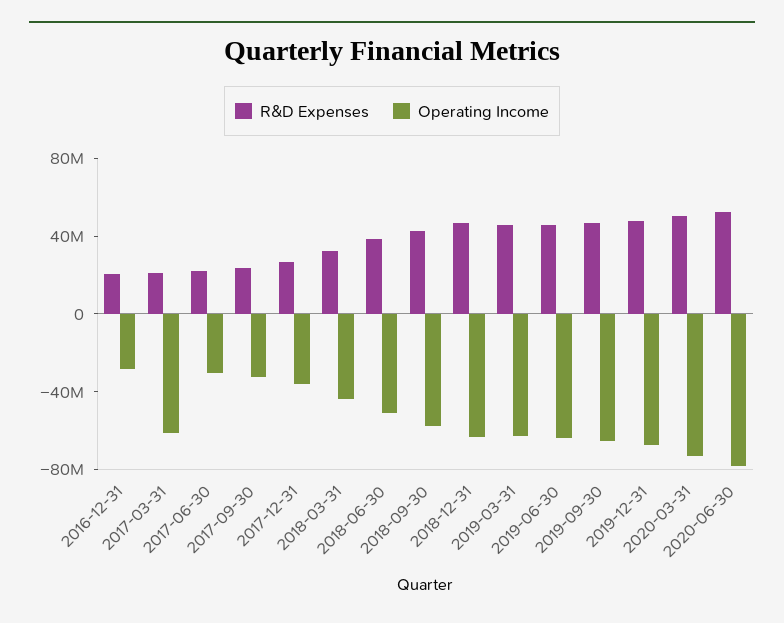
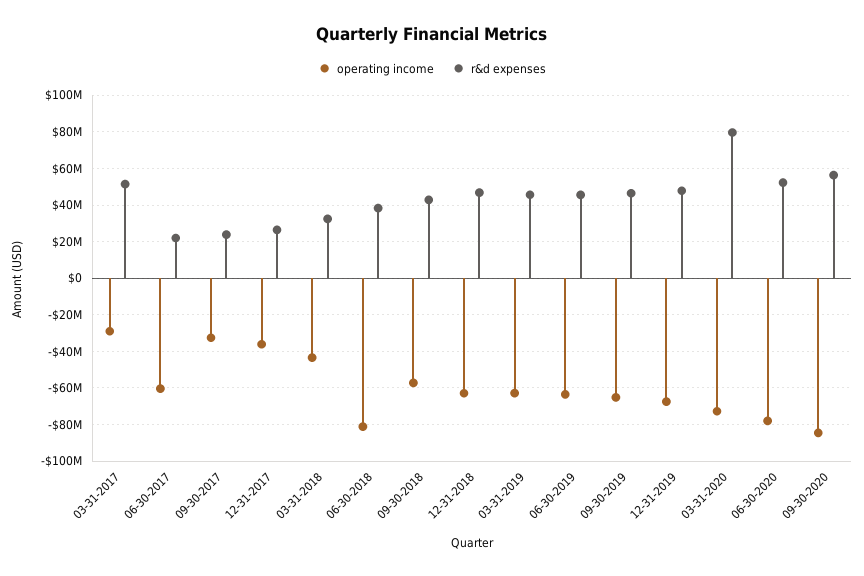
R&D Expenses, 2016-12-31: 20000000 -> none
Operating Income, 2016-12-31: -30000000 -> none
R&D Expenses, 2017-03-31: 20000000 -> 50000000
Operating Income, 2017-03-31: -60000000 -> -30000000
Operating Income, 2017-06-30: -30000000 -> -60000000
Operating Income, 2018-06-30: -50000000 -> -80000000
R&D Expenses, 2020-03-31: 50000000 -> 80000000
Operating Income, 09-30-2020: none -> -85000000
R&D Expenses, 09-30-2020: none -> 55000000

